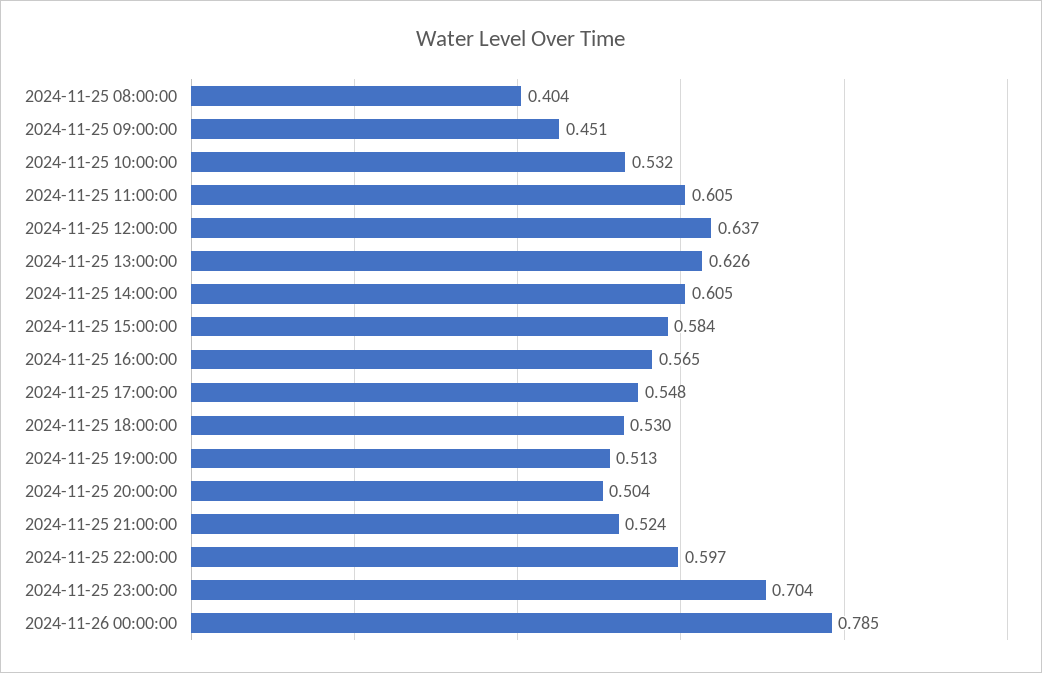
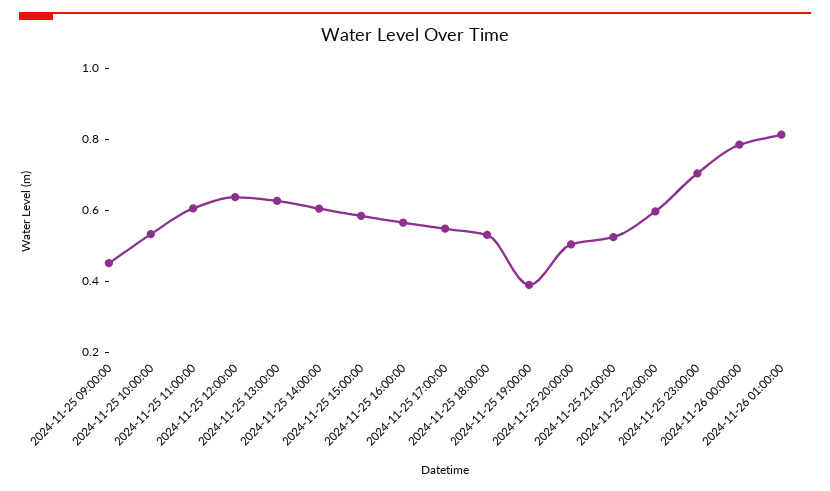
2024-11-25 08:00:00: 0.404 -> none
2024-11-25 19:00:00: 0.513 -> 0.4
2024-11-26 01:00:00: none -> 0.8

